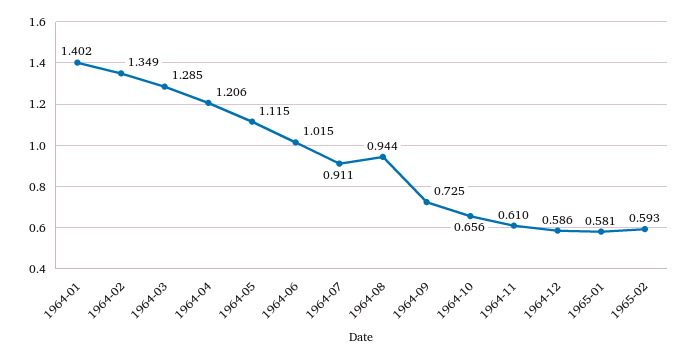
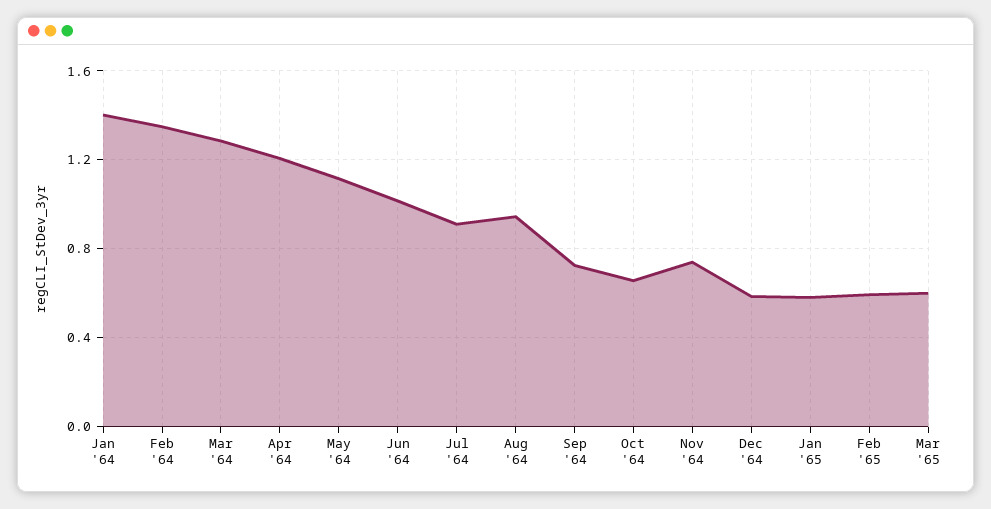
1964-11: 0.61 -> 0.75
Mar '65: none -> 0.6

